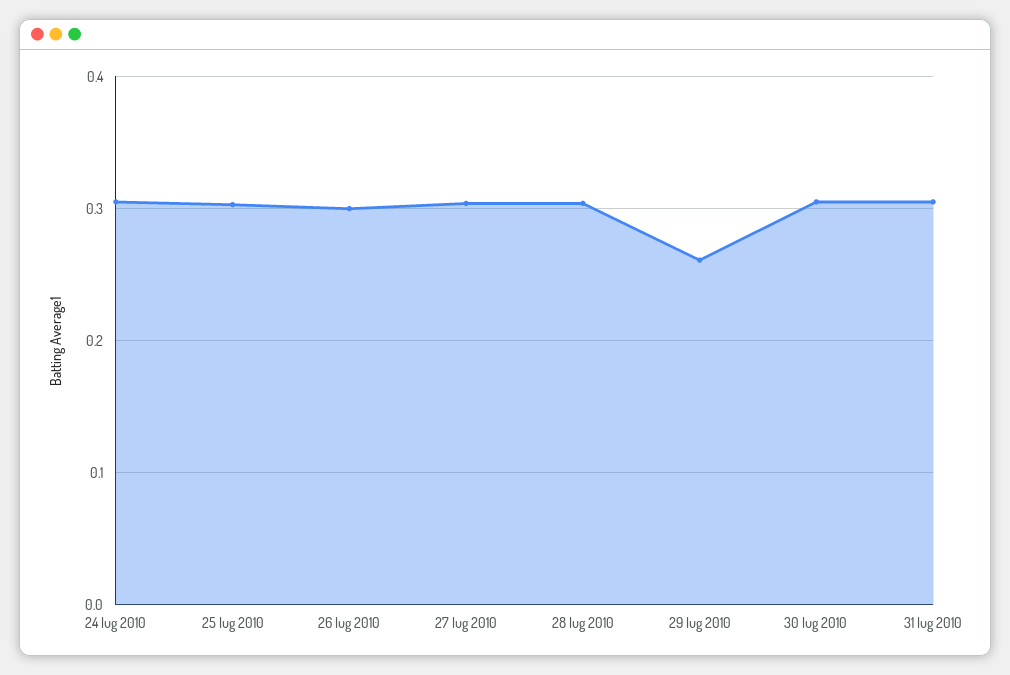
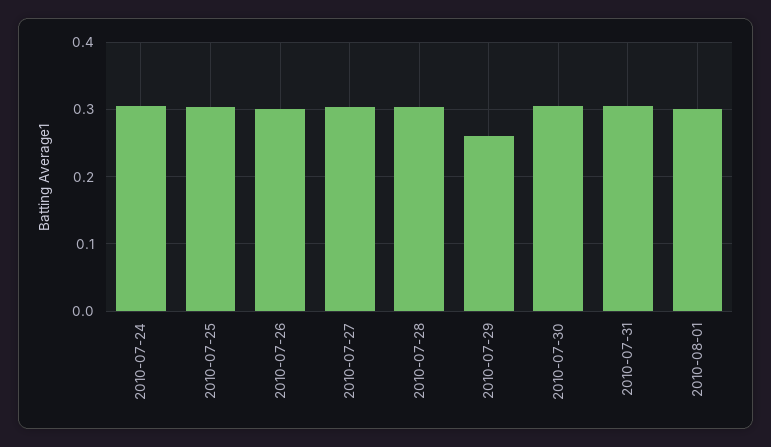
2010-08-01: none -> 0.3

